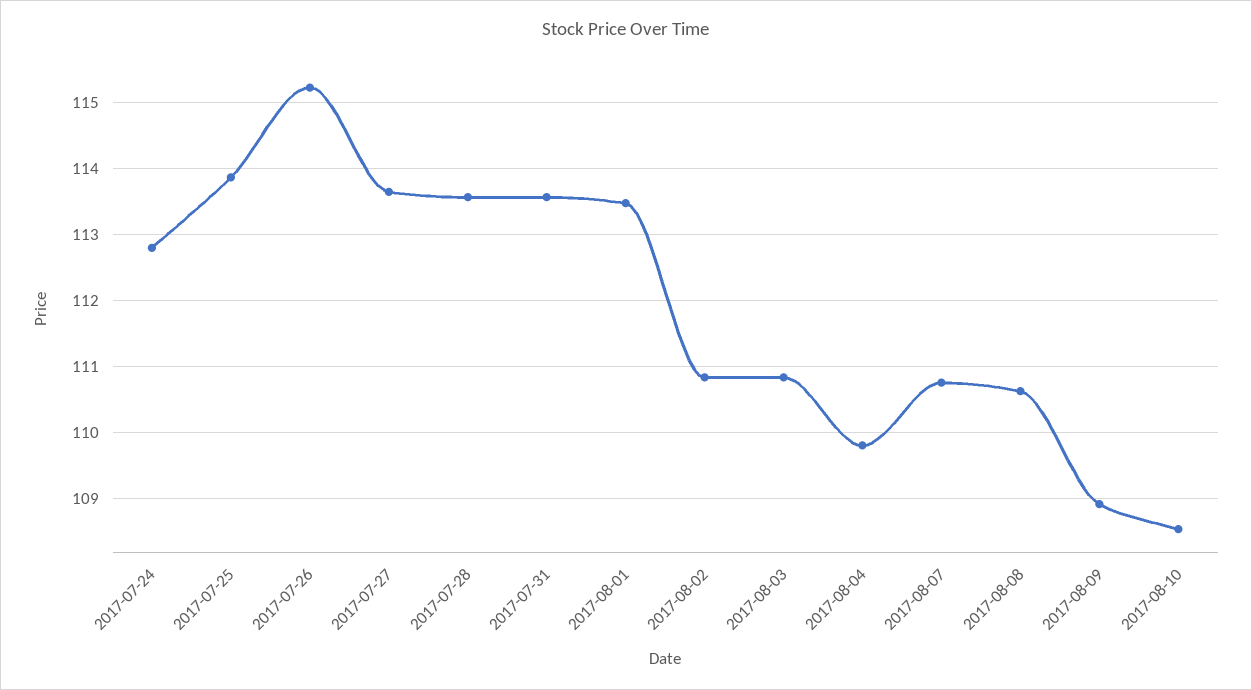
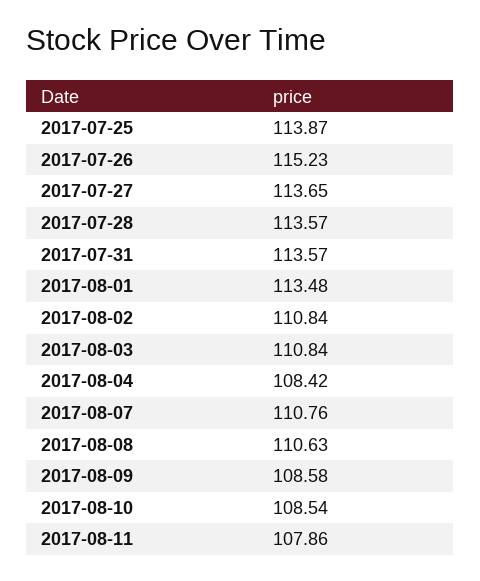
2017-07-24: 112.8 -> none
2017-08-04: 109.8 -> 108.42
2017-08-09: 108.9 -> 108.58
2017-08-11: none -> 107.86

